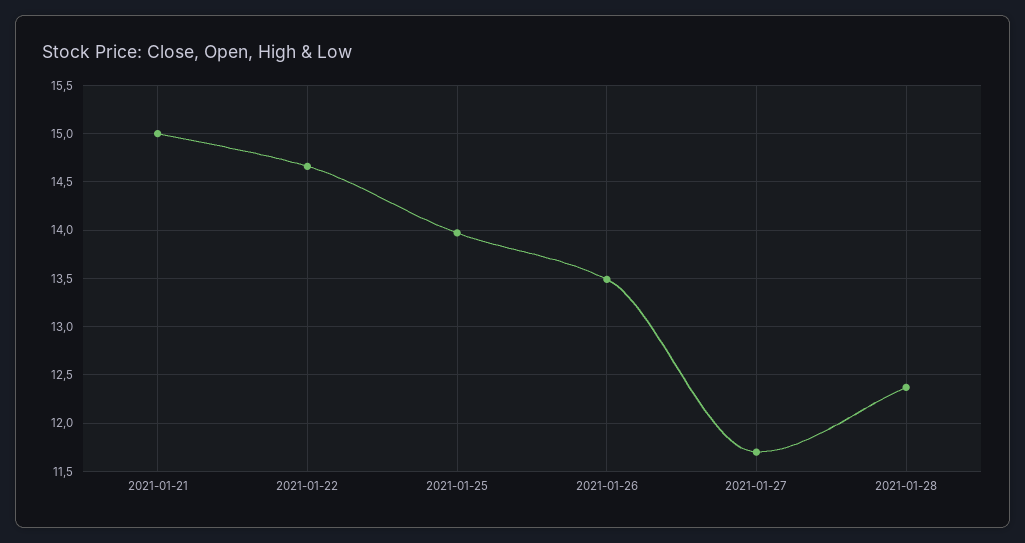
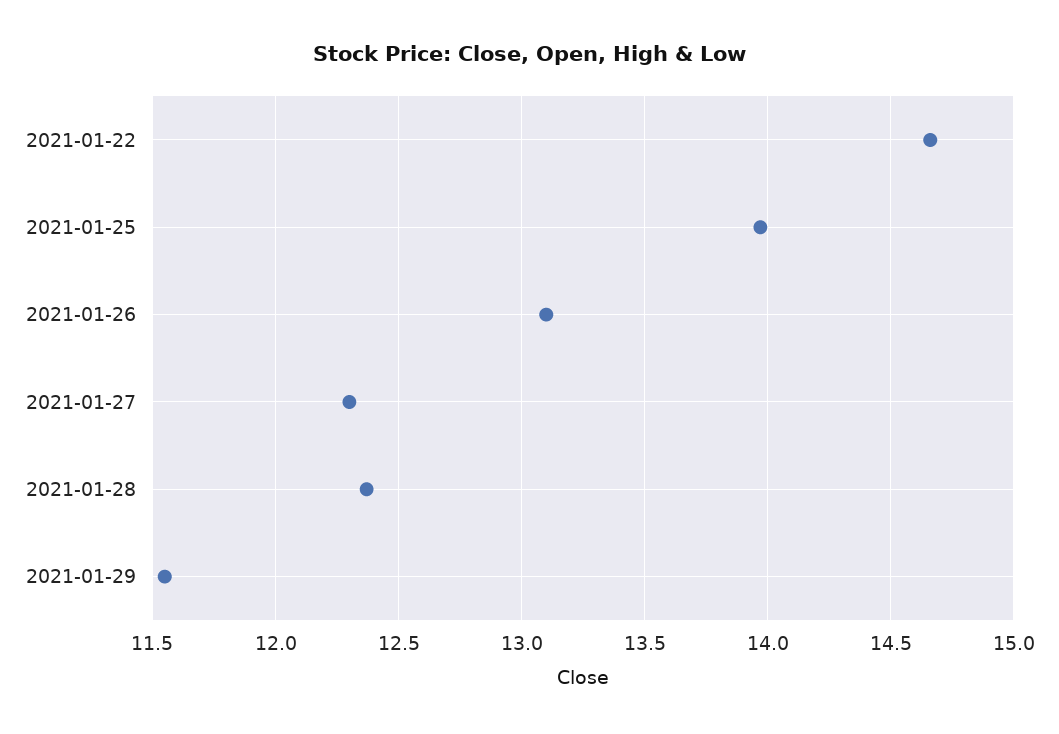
2021-01-21: 15 -> none
2021-01-26: 13.5 -> 13.1
2021-01-27: 11.7 -> 12.3
2021-01-29: none -> 11.55

